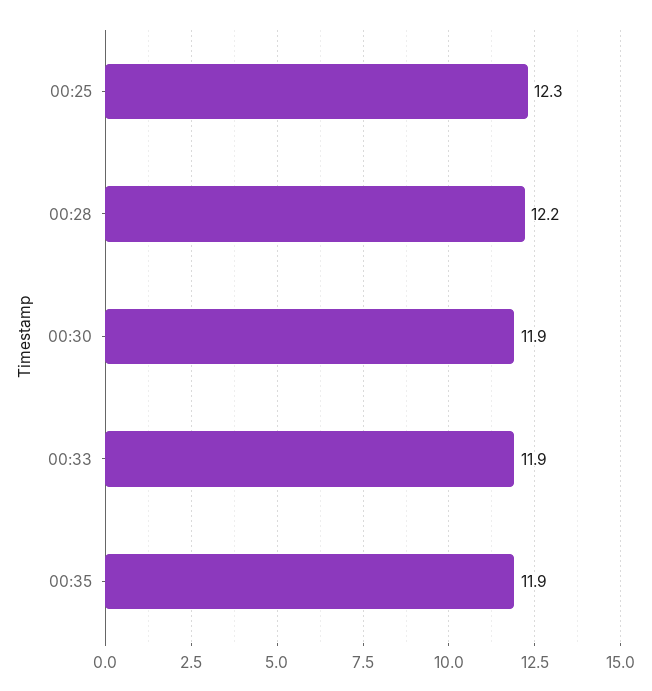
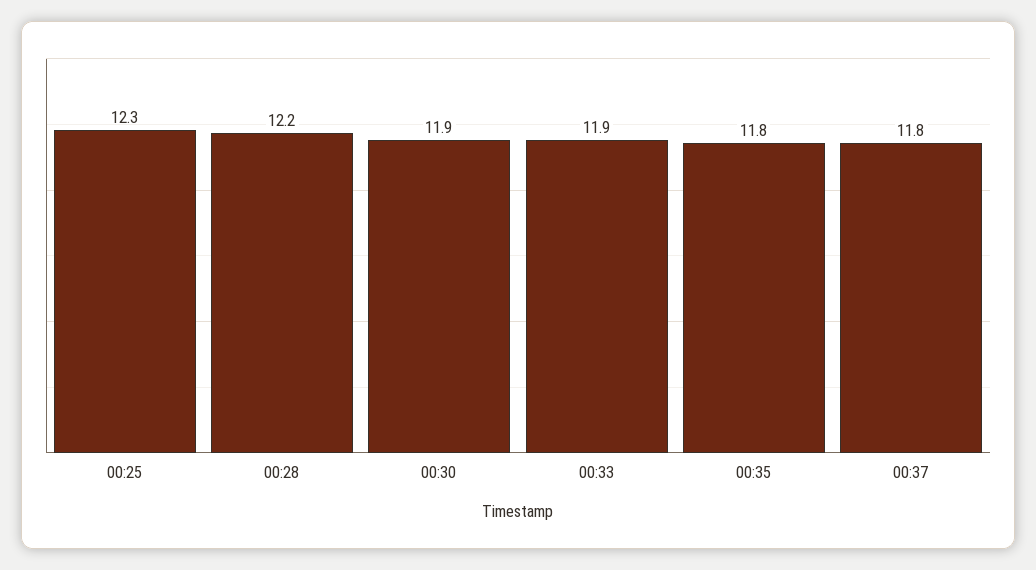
00:35: 11.9 -> 11.8
00:37: none -> 11.8

